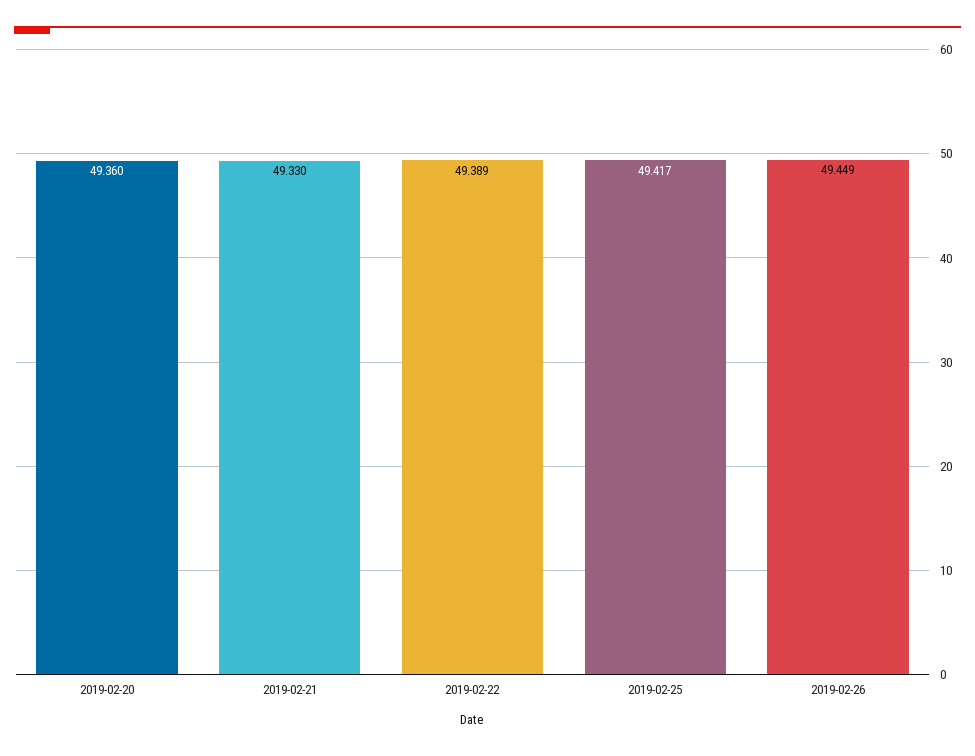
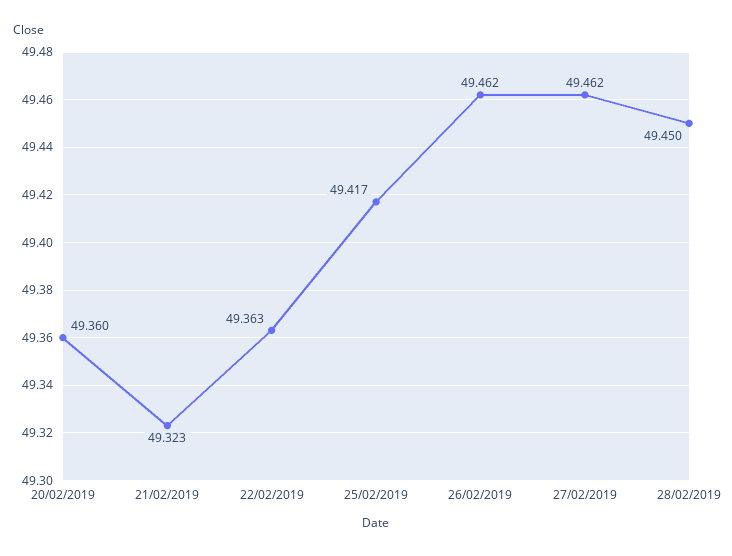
2019-02-21: 49.33 -> 49.323
2019-02-22: 49.389 -> 49.363
2019-02-26: 49.449 -> 49.462
27/02/2019: none -> 49.462
28/02/2019: none -> 49.45

